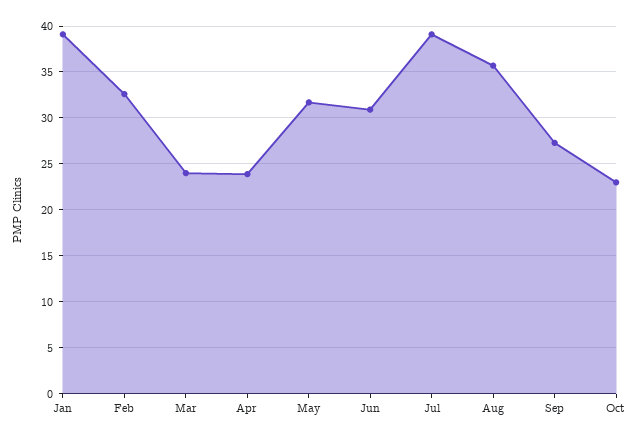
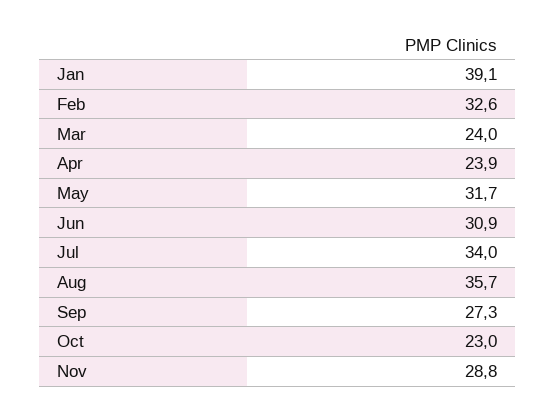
Jul: 39 -> 34
Nov: none -> 28.8

